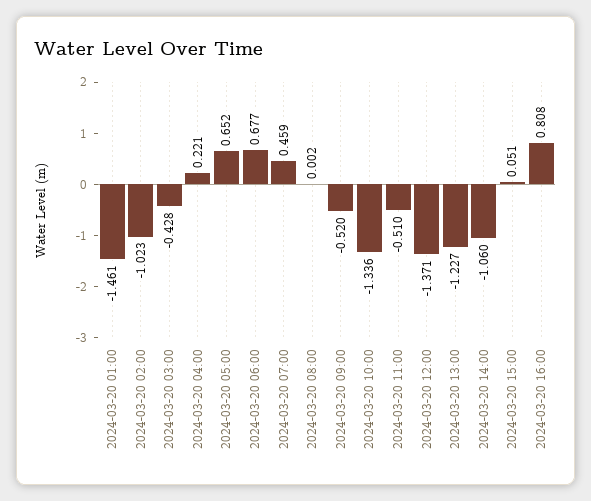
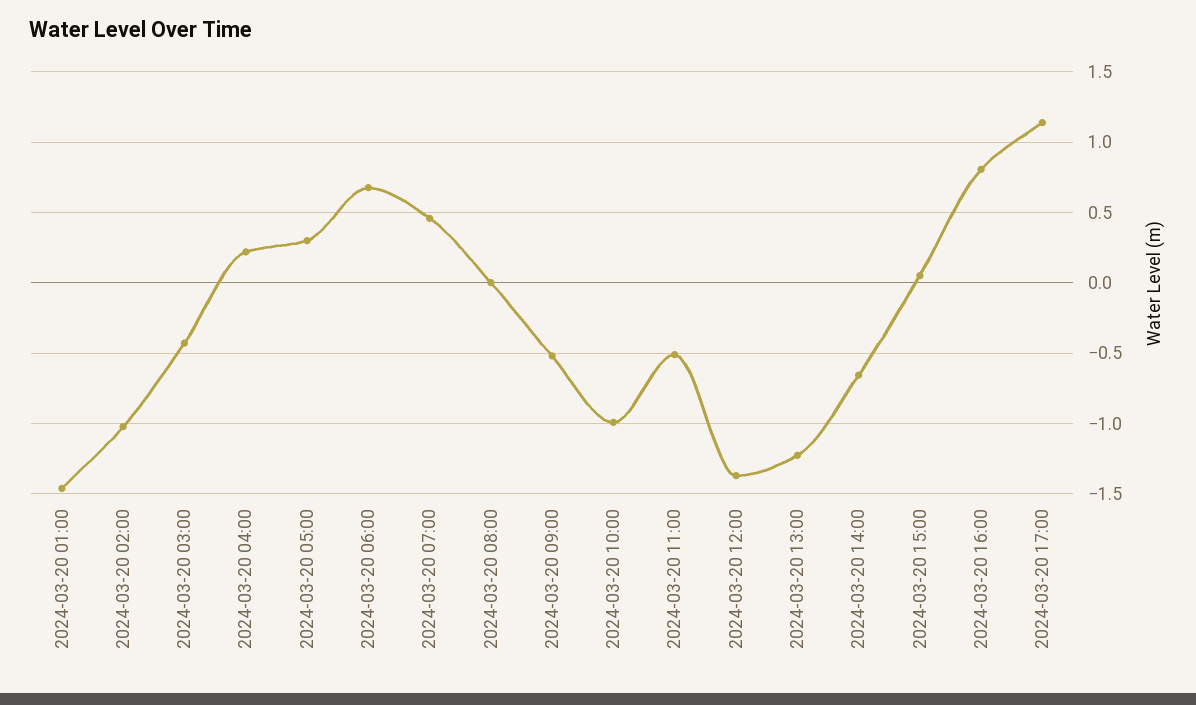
2024-03-20 05:00: 0.652 -> 0.3
2024-03-20 10:00: -1.336 -> -1
2024-03-20 14:00: -1.06 -> -0.65
2024-03-20 17:00: none -> 1.15

